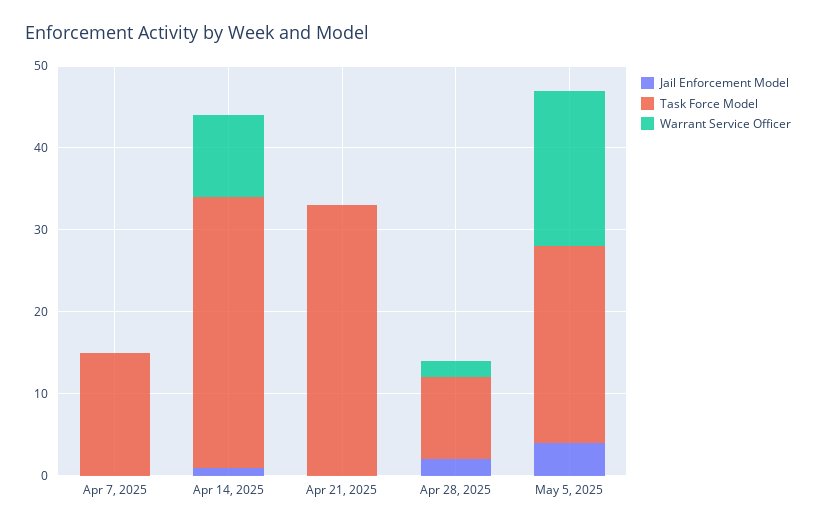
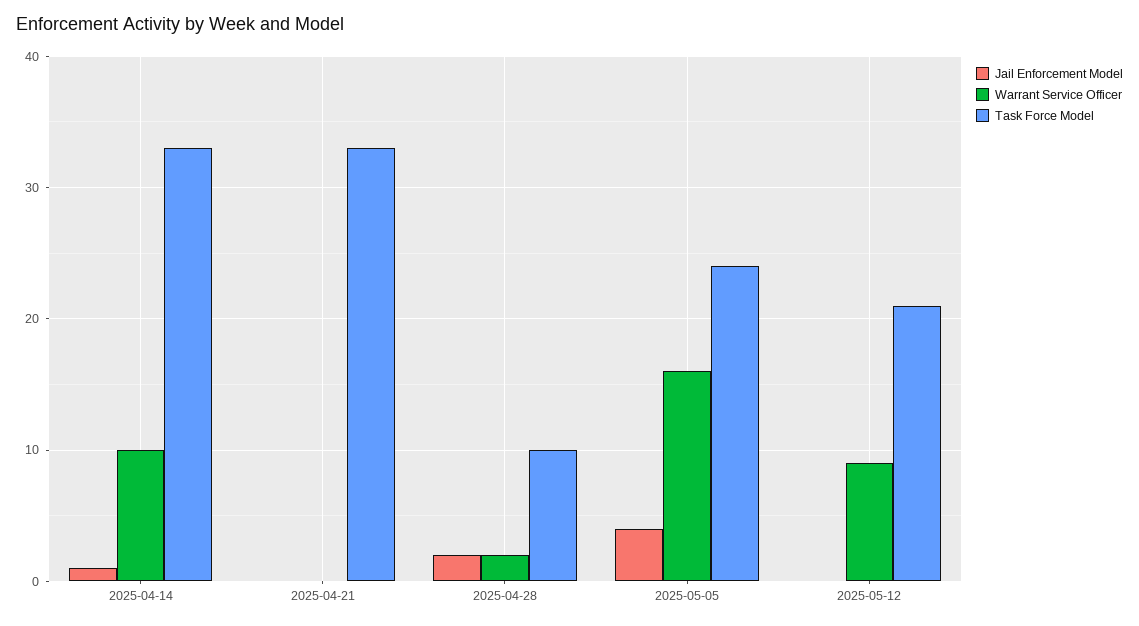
Jail Enforcement Model, Apr 7, 2025: 0 -> none
Task Force Model, Apr 7, 2025: 15 -> none
Warrant Service Officer, Apr 7, 2025: 0 -> none
Warrant Service Officer, May 5, 2025: 19 -> 16
Jail Enforcement Model, 2025-05-12: none -> 0
Warrant Service Officer, 2025-05-12: none -> 9
Task Force Model, 2025-05-12: none -> 21

